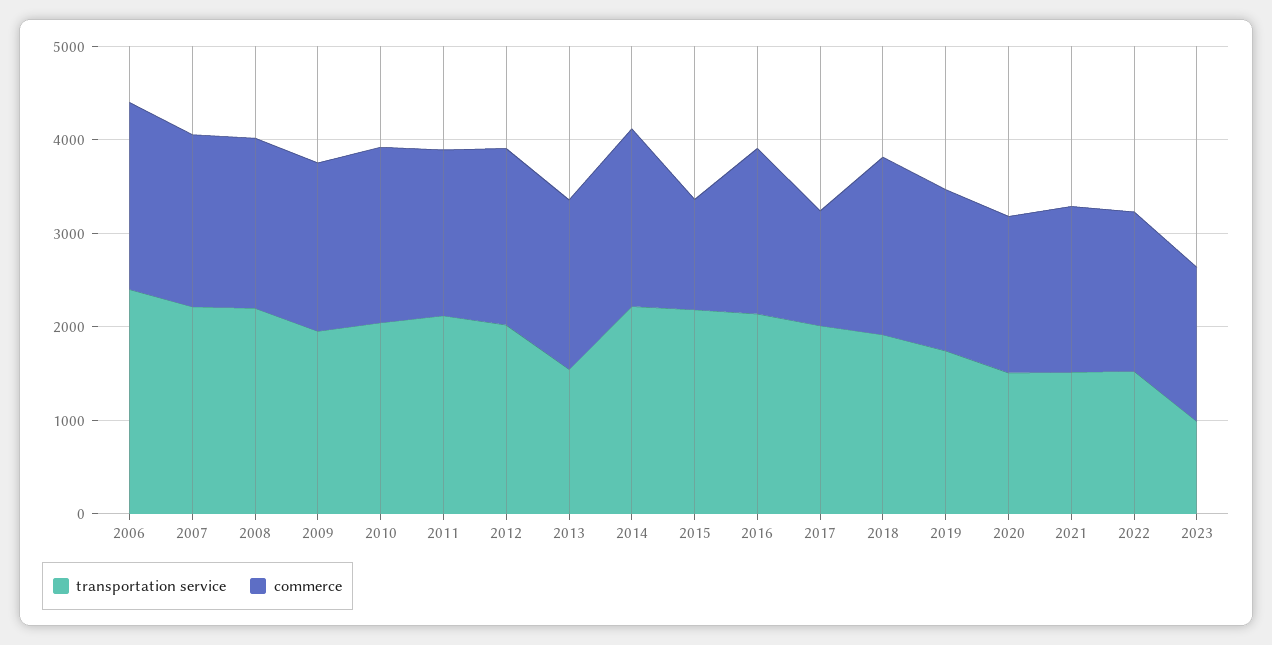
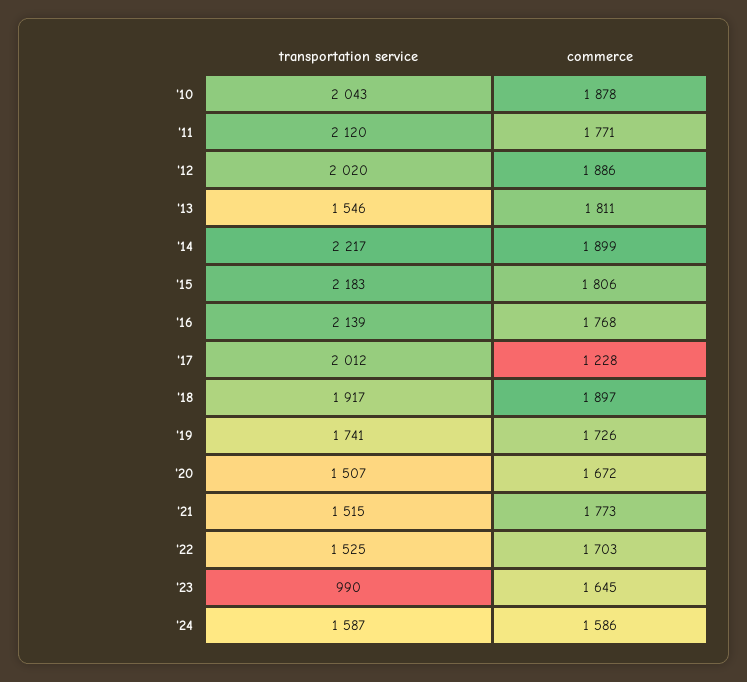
transportation service, 2006: 2400 -> none
commerce, 2006: 2000 -> none
transportation service, 2007: 2200 -> none
commerce, 2007: 1800 -> none
transportation service, 2008: 2200 -> none
commerce, 2008: 1800 -> none
transportation service, 2009: 2000 -> none
commerce, 2009: 1800 -> none
commerce, 2015: 1200 -> 1806
transportation service, '24: none -> 1587
commerce, '24: none -> 1586

